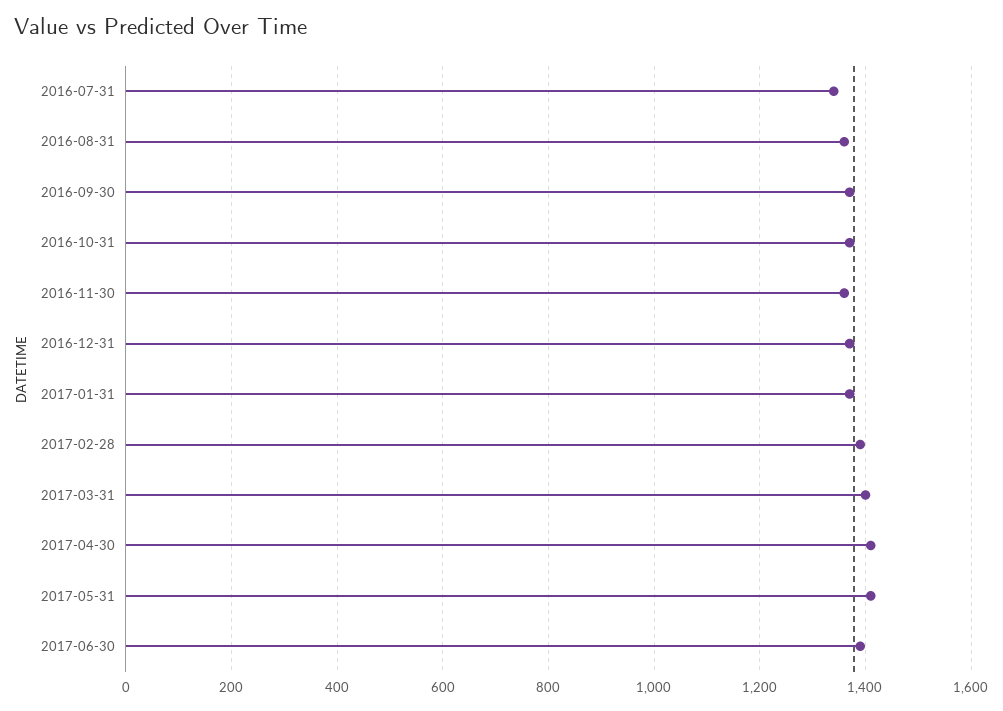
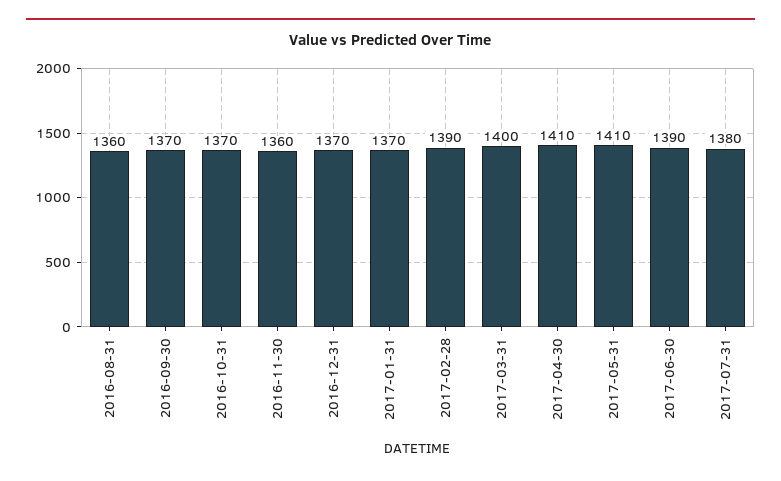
2016-07-31: 1340 -> none
2017-07-31: none -> 1380

